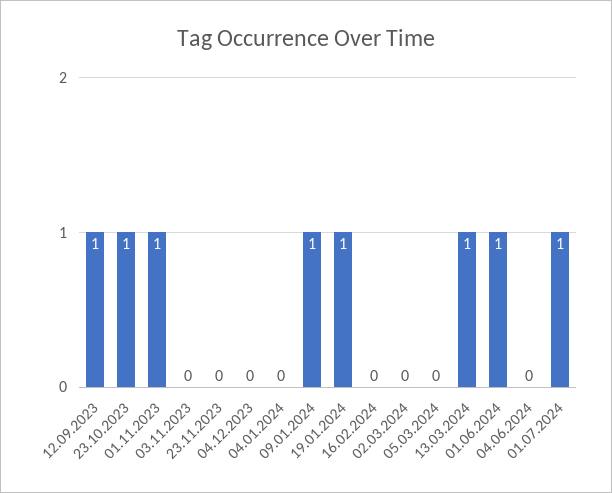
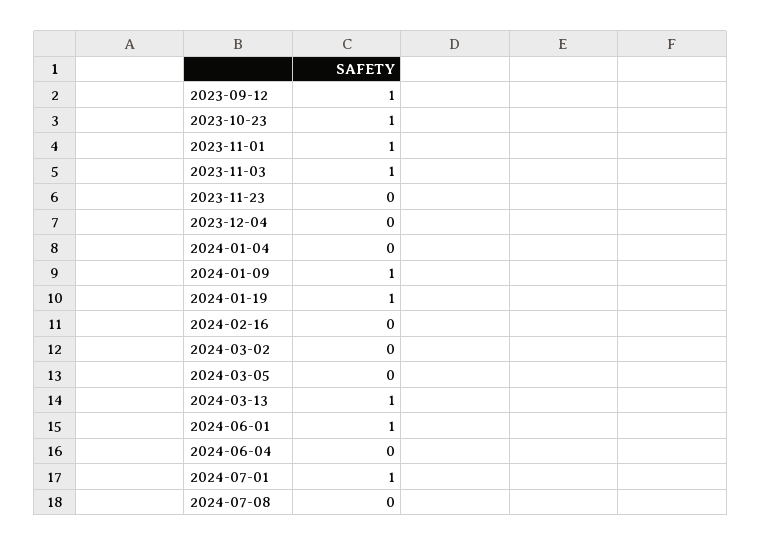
03.11.2023: 0 -> 1
2024-07-08: none -> 0

